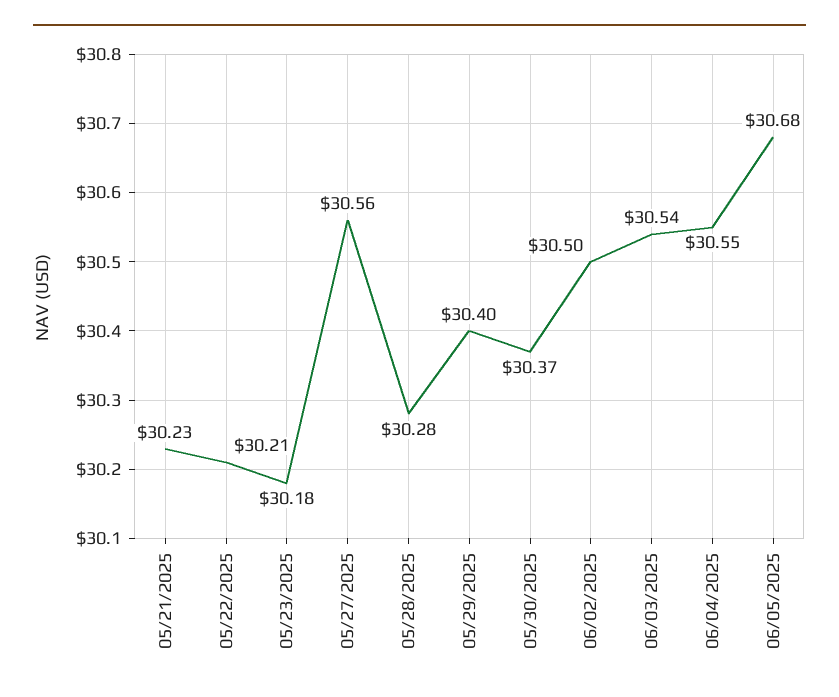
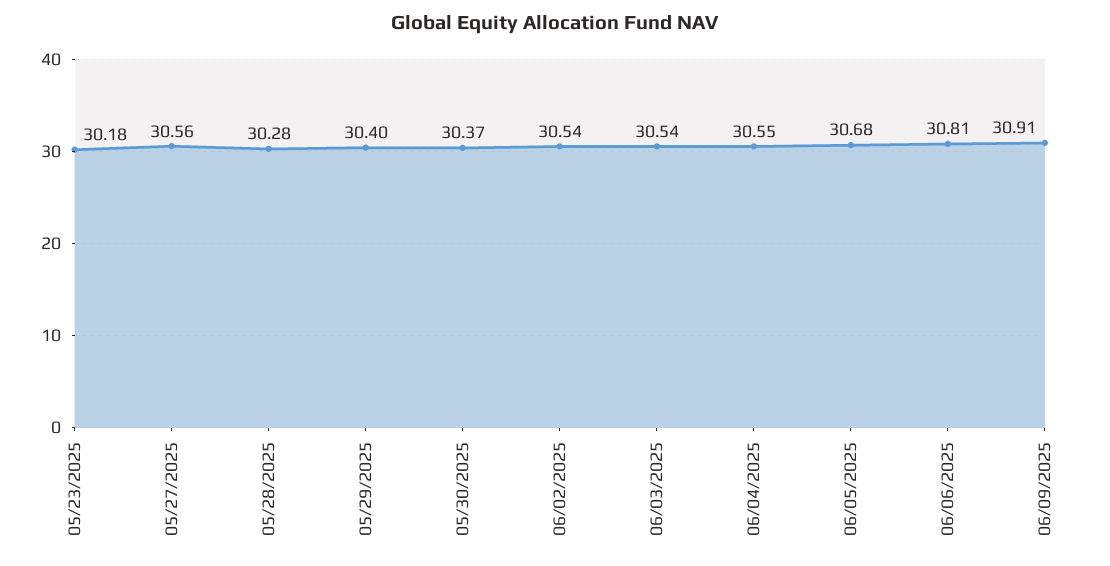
05/21/2025: 30.23 -> none
05/22/2025: 30.21 -> none
06/02/2025: 30.5 -> 30.54
06/06/2025: none -> 30.81
06/09/2025: none -> 30.91

